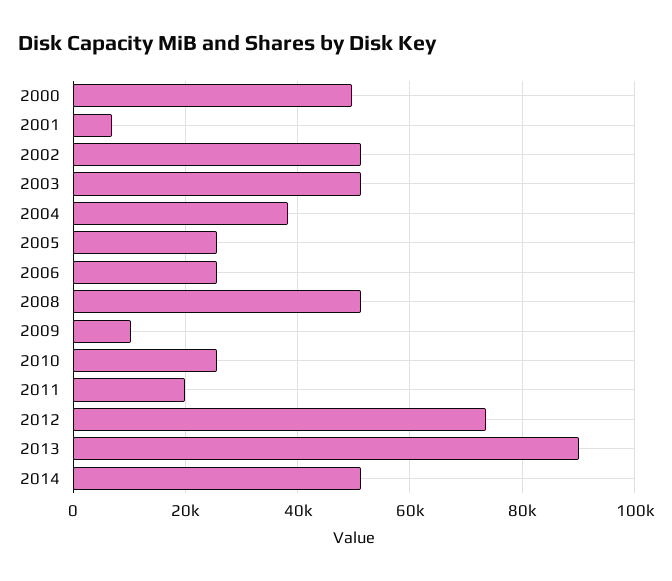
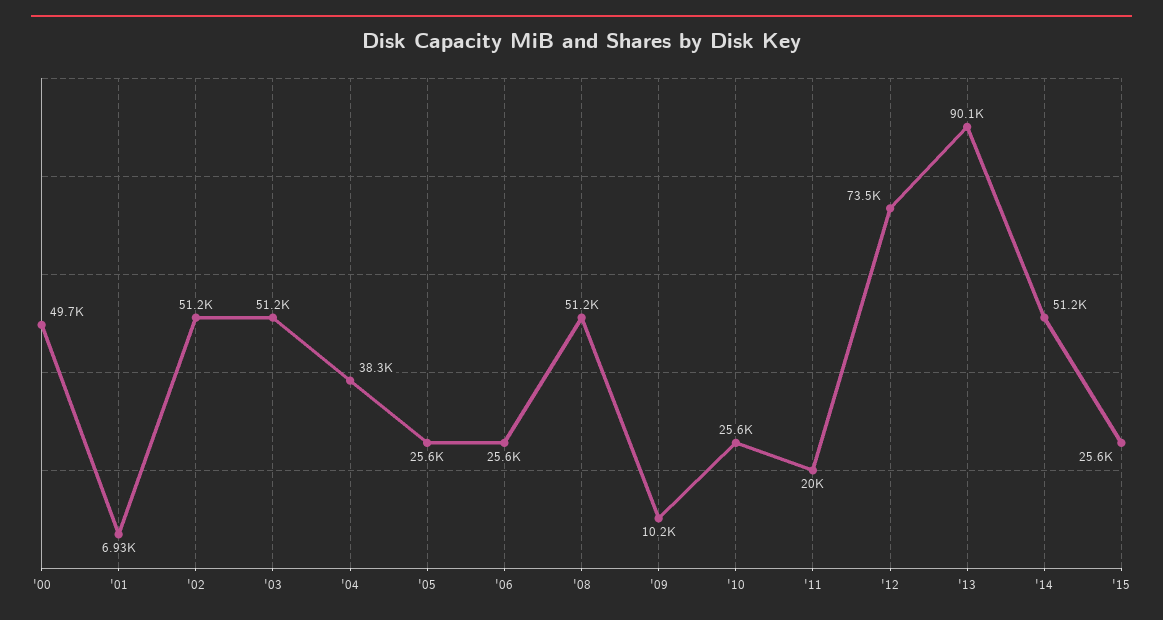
'15: none -> 25600

